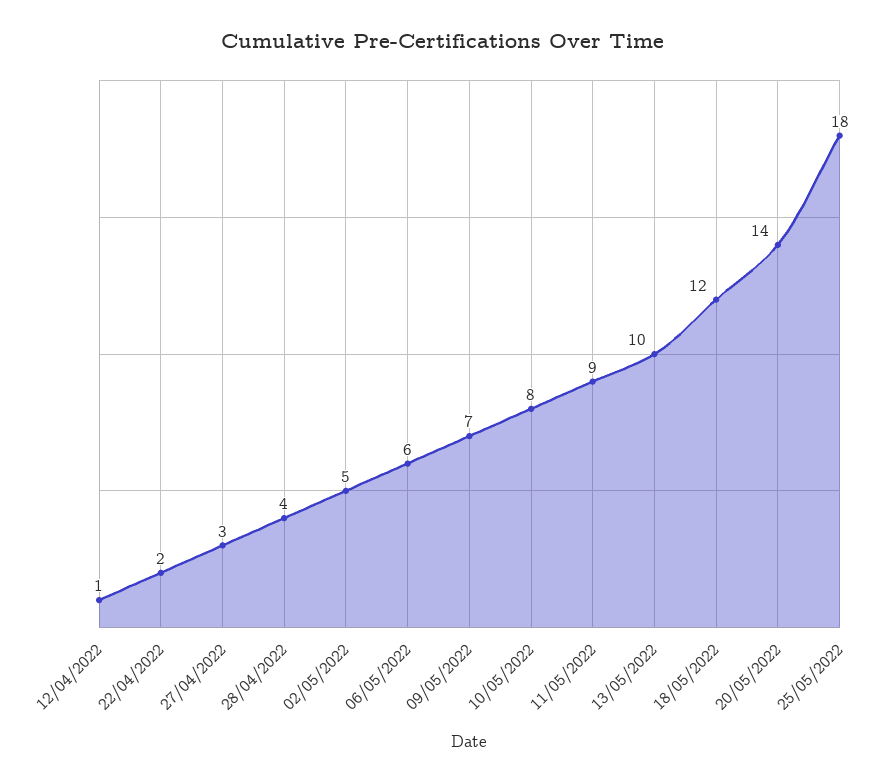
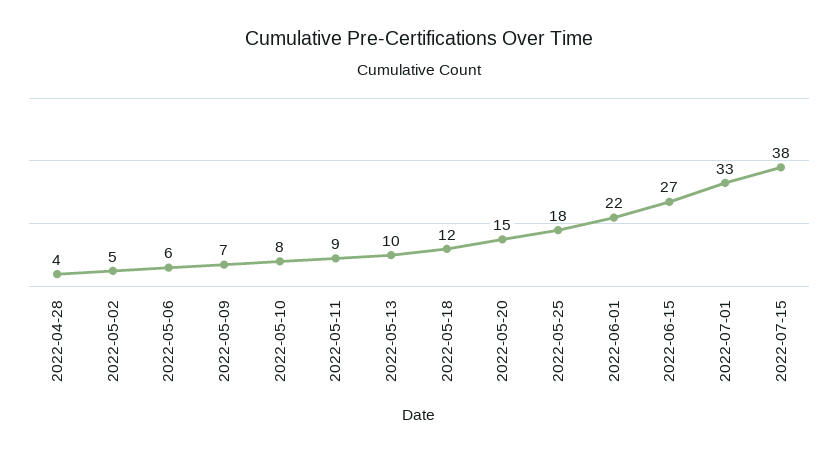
12/04/2022: 1 -> none
22/04/2022: 2 -> none
27/04/2022: 3 -> none
20/05/2022: 14 -> 15
2022-06-01: none -> 22
2022-06-15: none -> 27
2022-07-01: none -> 33
2022-07-15: none -> 38

